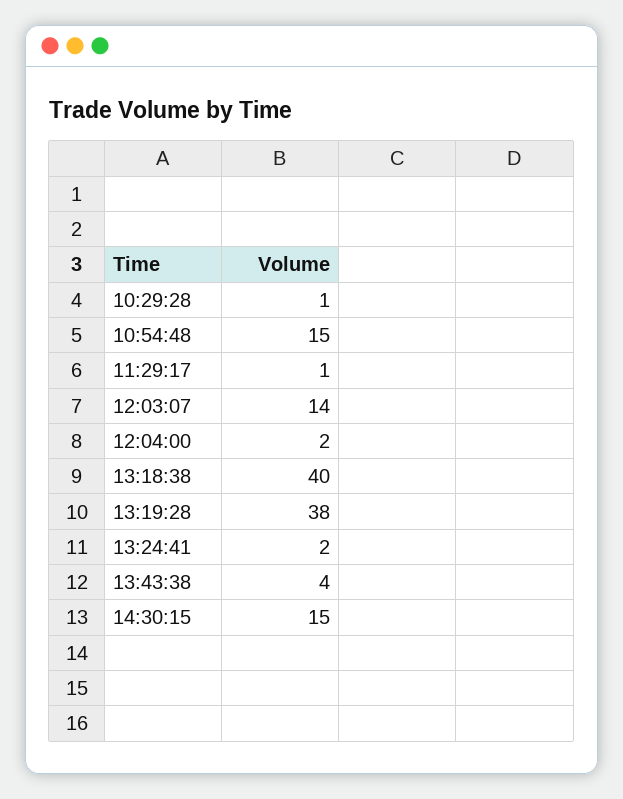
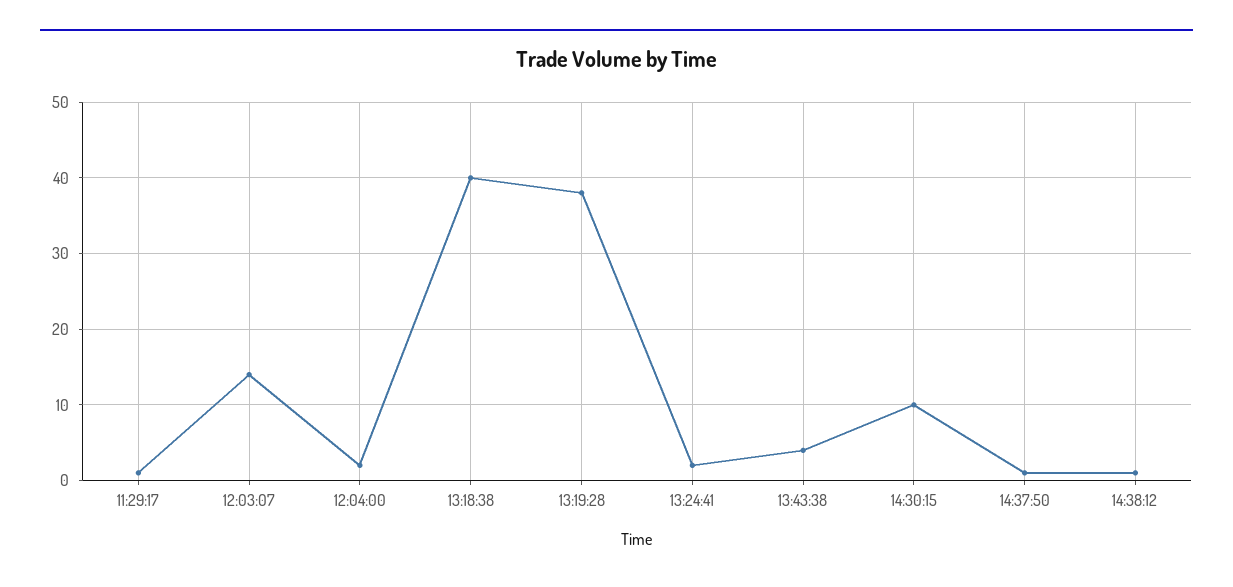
10:29:28: 1 -> none
10:54:48: 15 -> none
14:30:15: 15 -> 10
14:37:50: none -> 1
14:38:12: none -> 1

